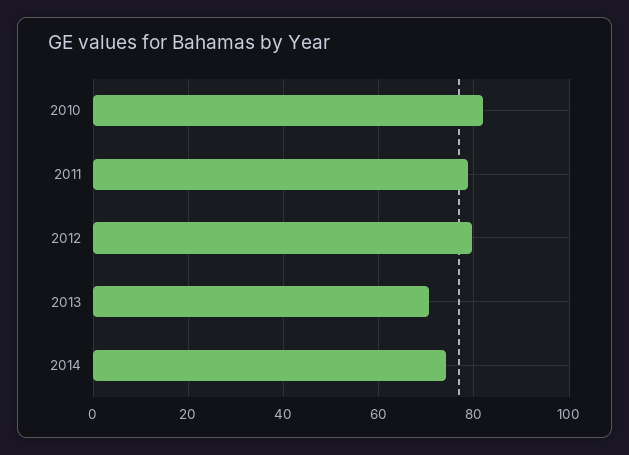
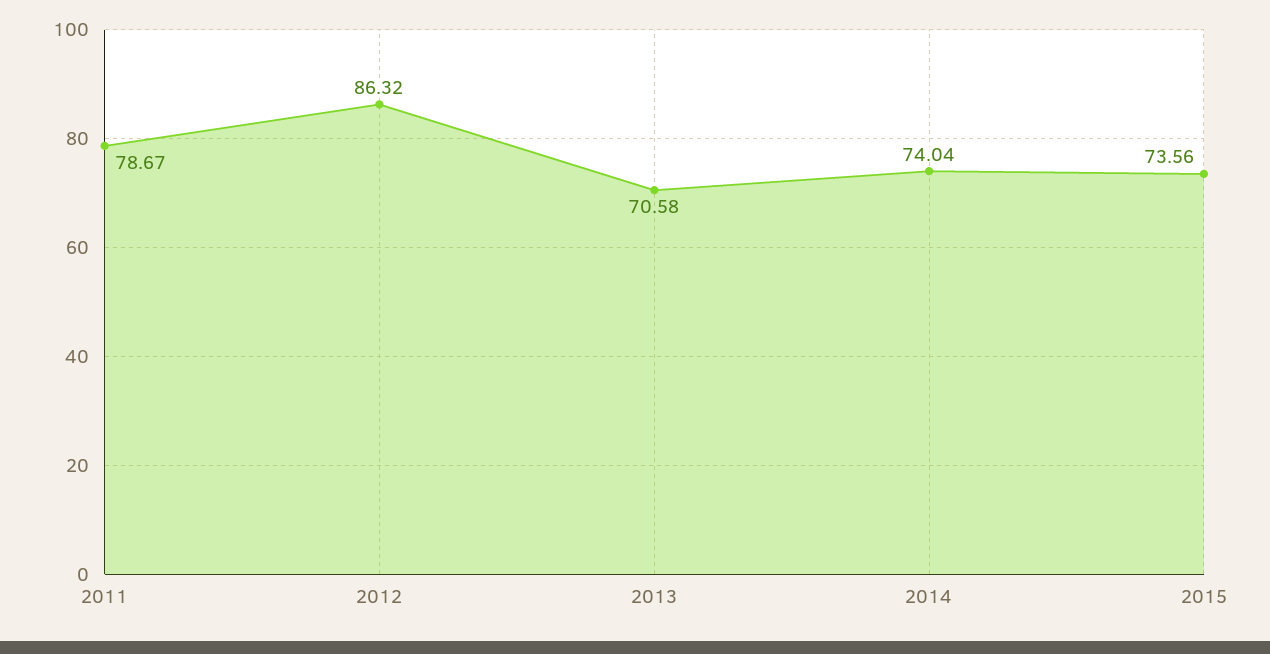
2010: 82 -> none
2012: 80 -> 86.32
2015: none -> 73.56

